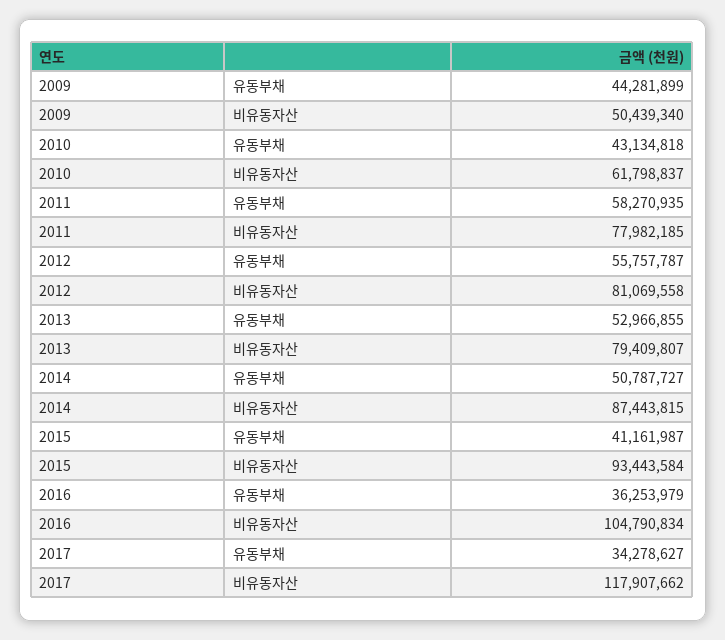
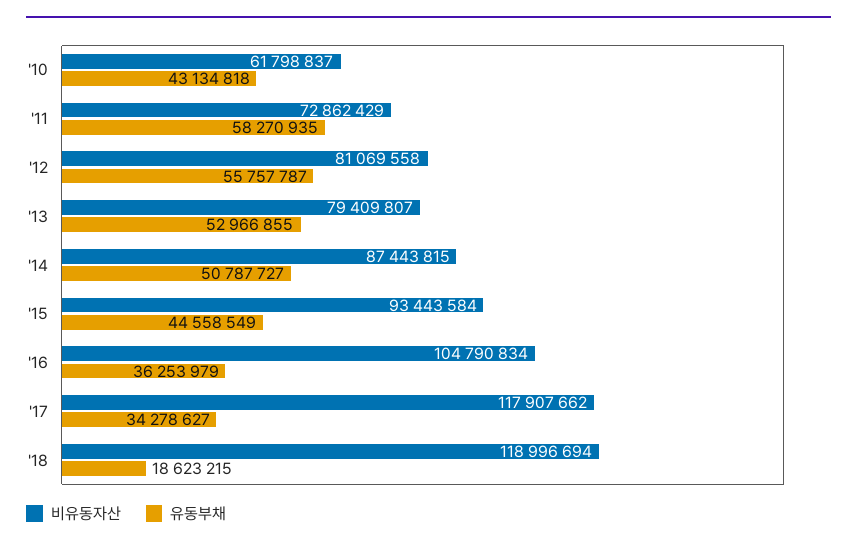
유동부채, 2009: 44281899 -> none
비유동자산, 2009: 50439340 -> none
비유동자산, 2011: 77982185 -> 72862429
유동부채, 2015: 41161987 -> 44558549
비유동자산, '18: none -> 118996694
유동부채, '18: none -> 18623215

